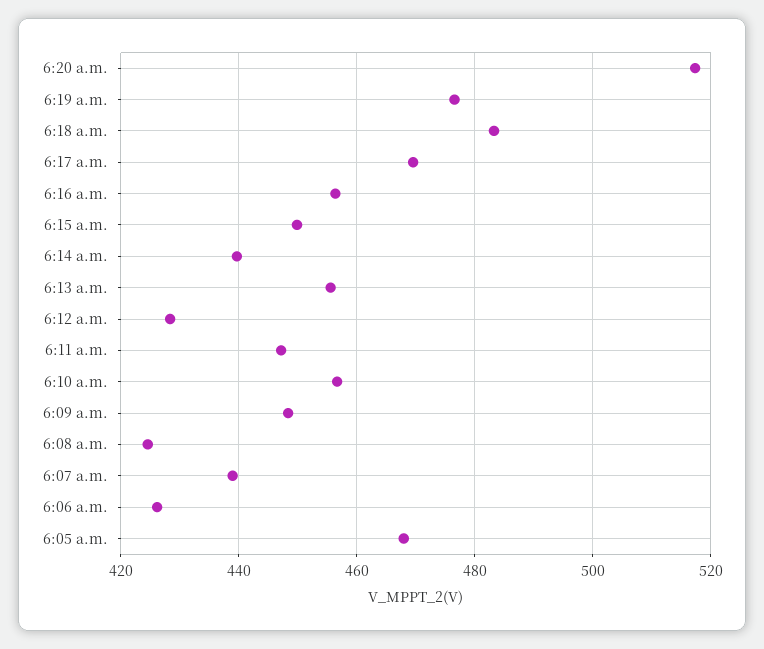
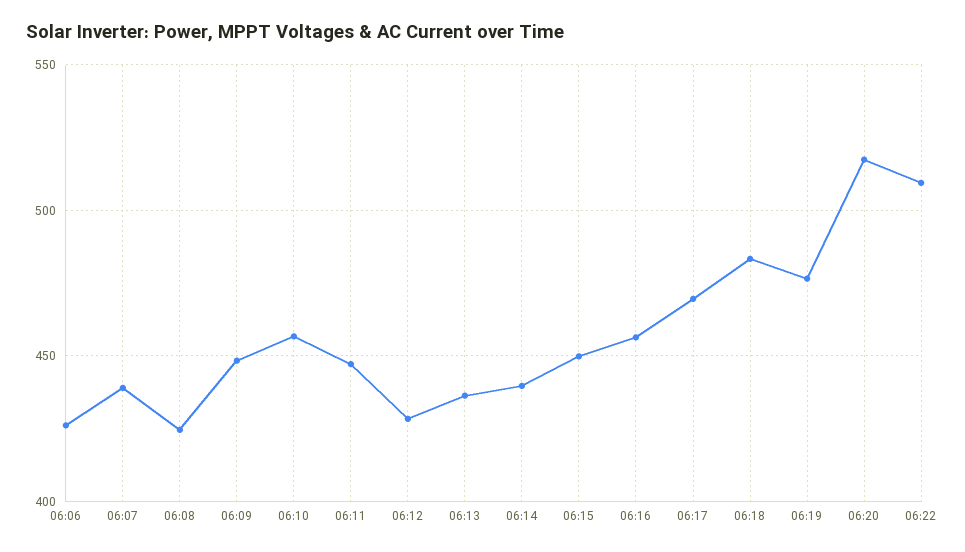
6:13 a.m.: 456 -> 435
6:05 a.m.: 468 -> none
06:22: none -> 510

